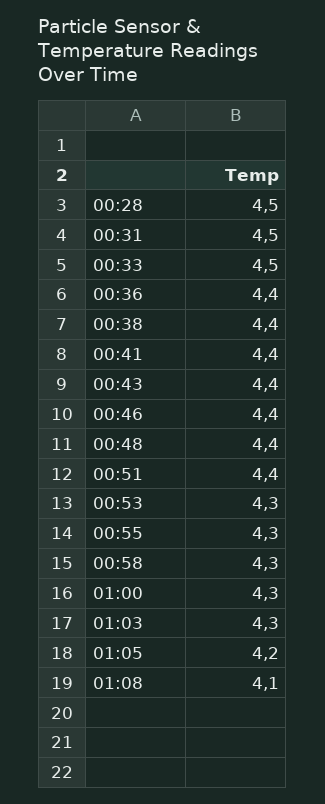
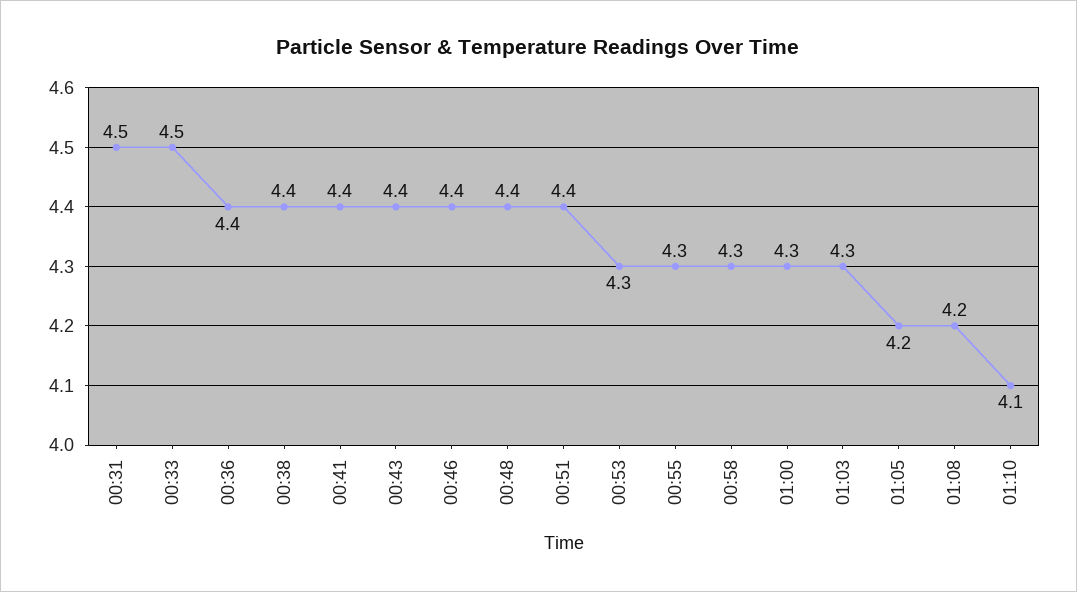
00:28: 4.5 -> none
01:08: 4.1 -> 4.2
01:10: none -> 4.1

